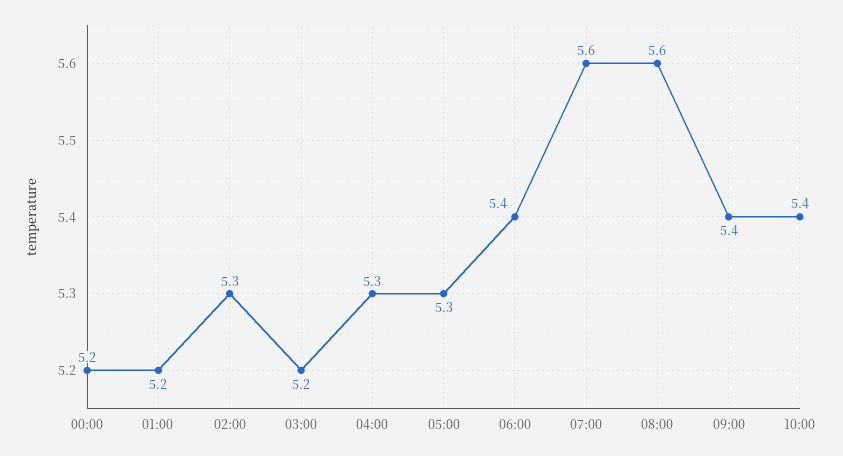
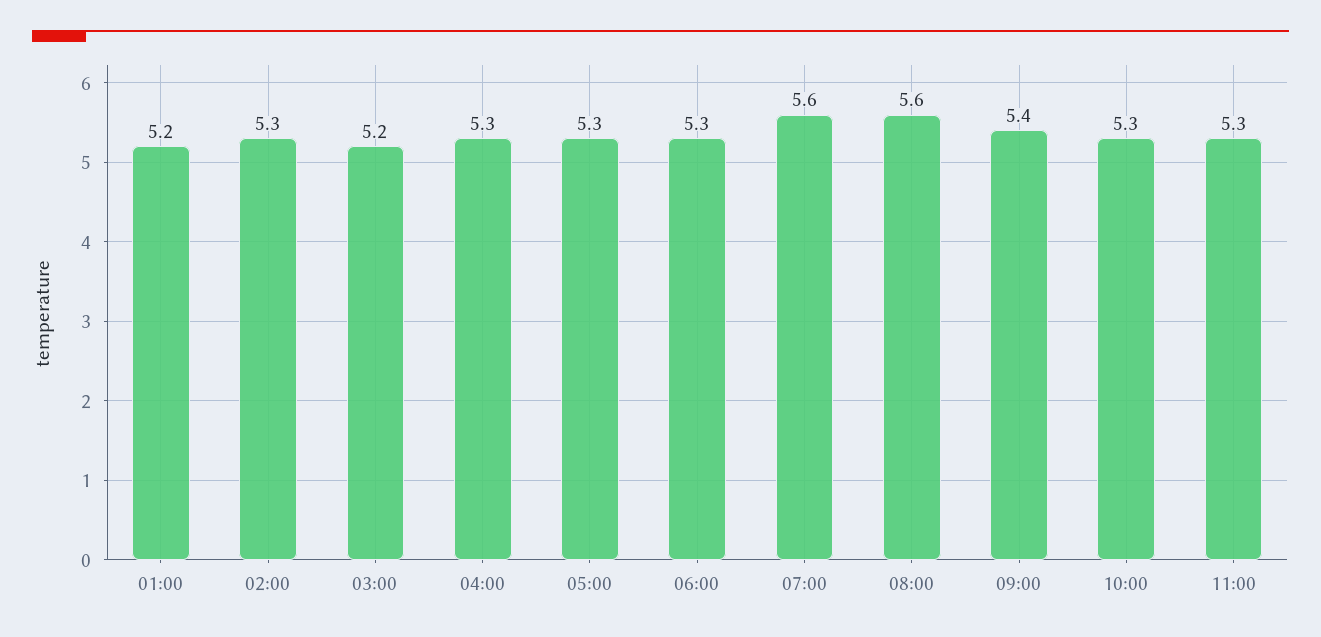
00:00: 5.2 -> none
06:00: 5.4 -> 5.3
10:00: 5.4 -> 5.3
11:00: none -> 5.3

